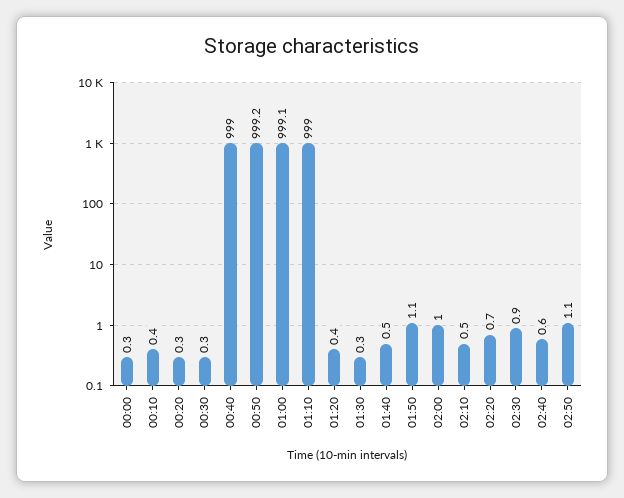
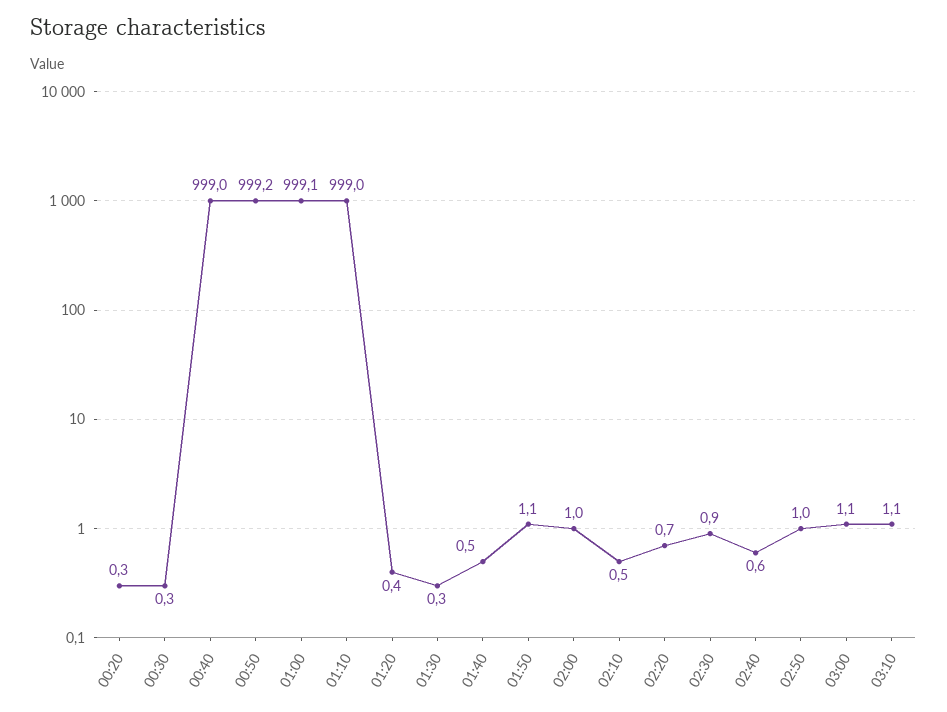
00:00: 0.3 -> none
00:10: 0.4 -> none
02:50: 1.1 -> 1
03:00: none -> 1.1
03:10: none -> 1.1

